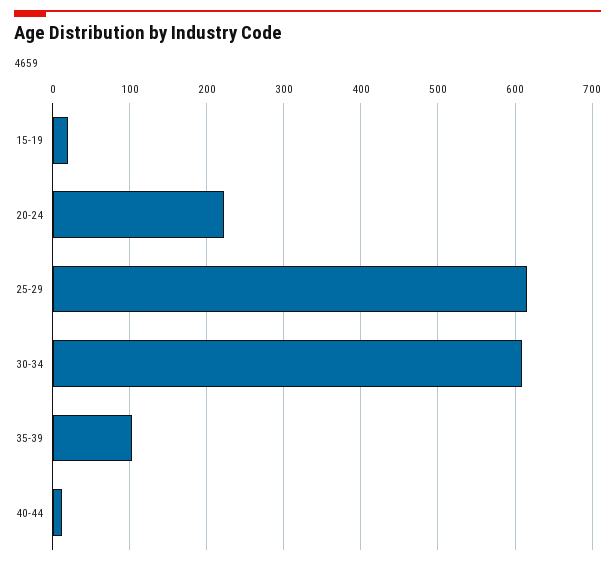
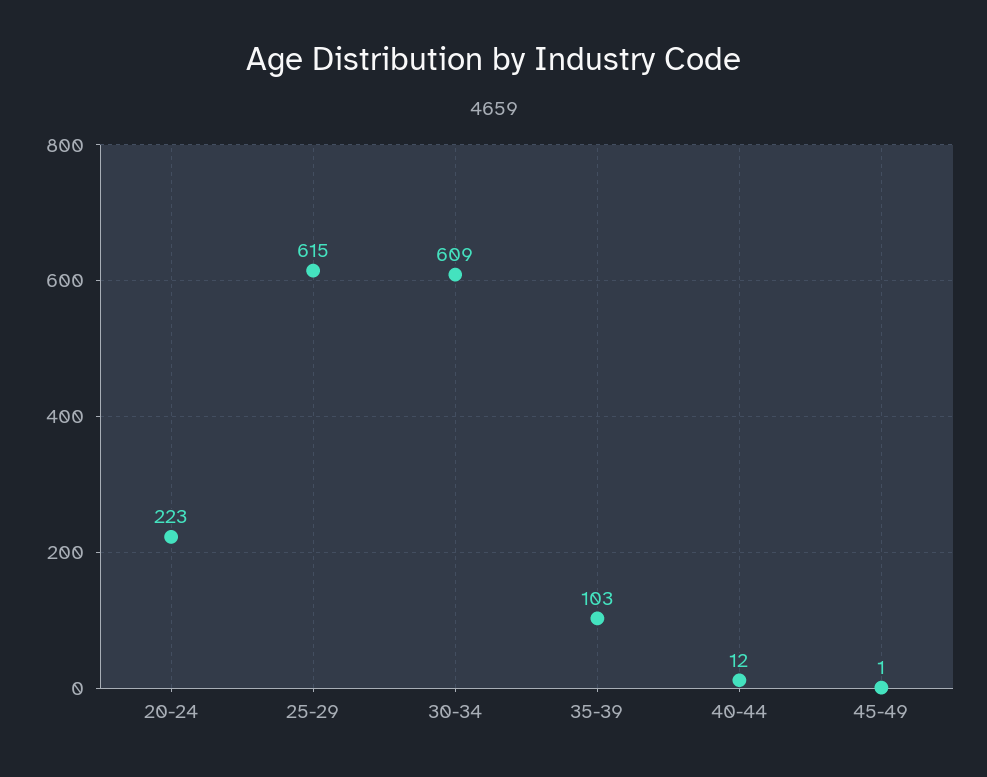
15-19: 20 -> none
45-49: none -> 1

